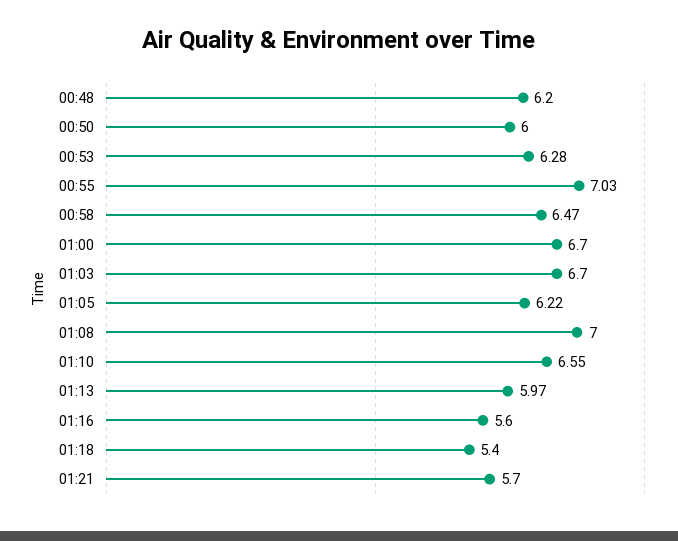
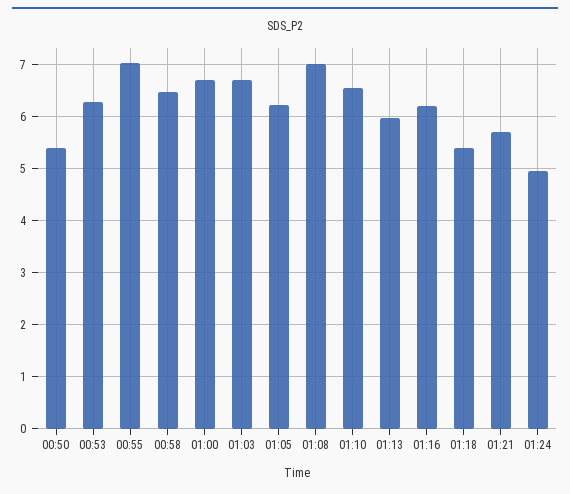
00:48: 6.2 -> none
00:50: 6 -> 5.4
01:16: 5.6 -> 6.2
01:24: none -> 5

